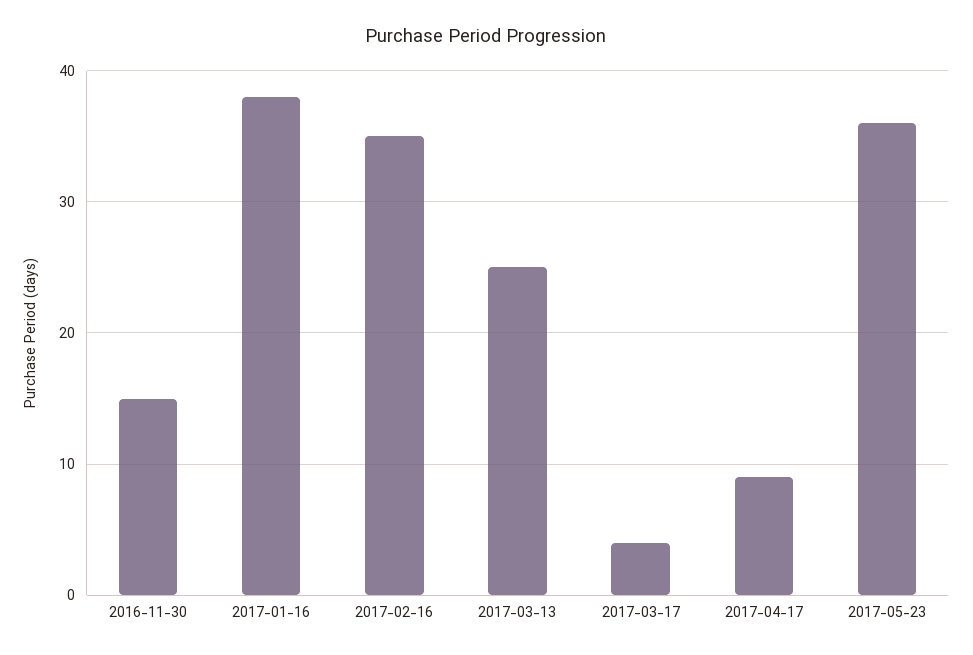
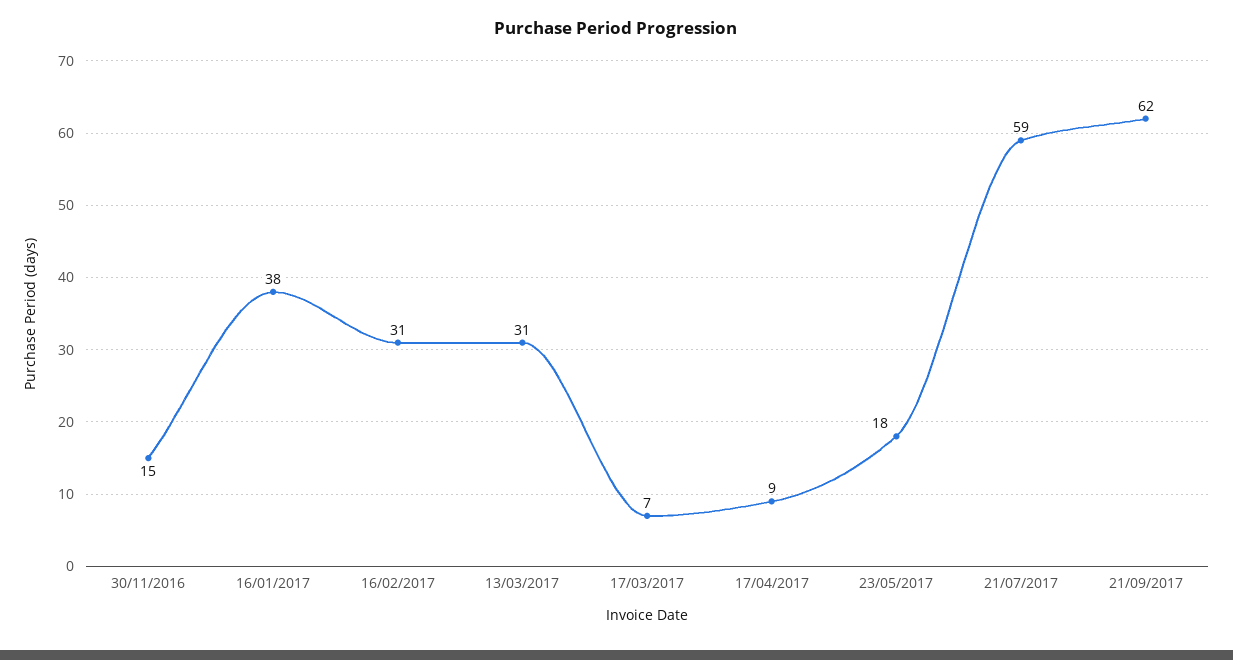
2017-02-16: 35 -> 31
2017-03-13: 25 -> 31
2017-03-17: 4 -> 7
2017-05-23: 36 -> 18
21/07/2017: none -> 59
21/09/2017: none -> 62

